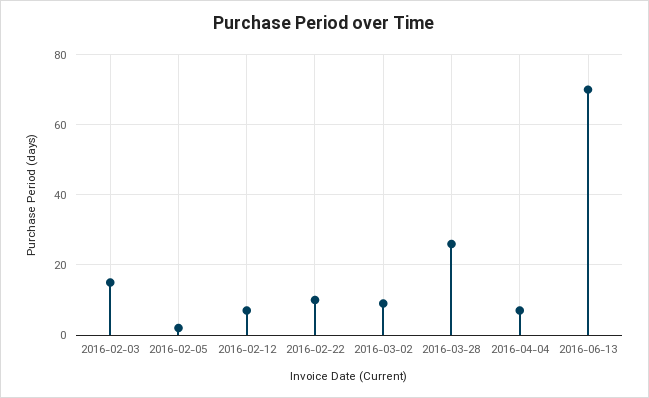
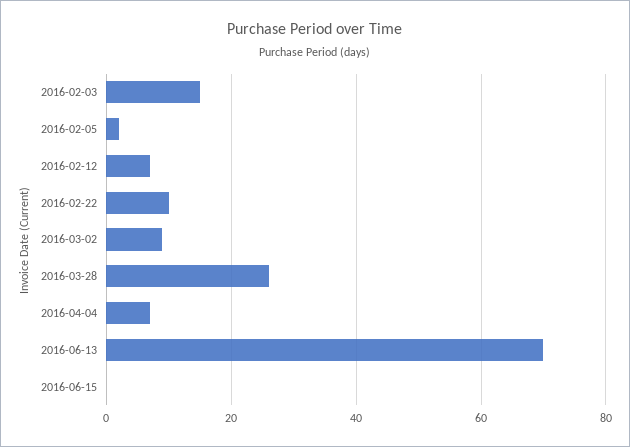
2016-06-15: none -> 0

